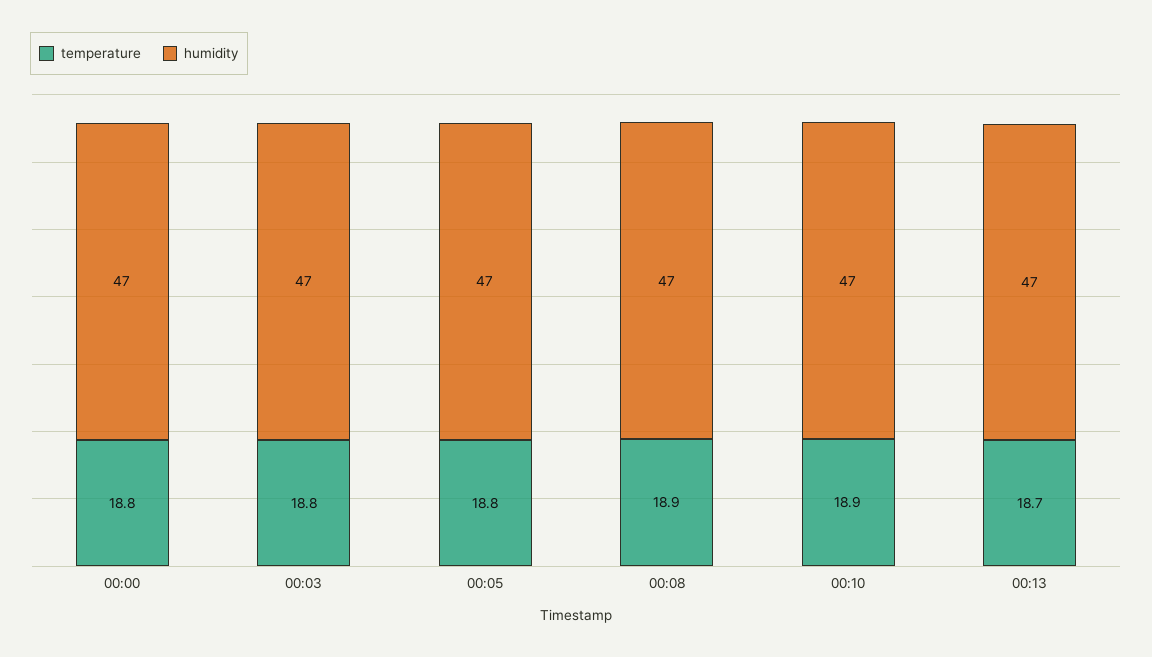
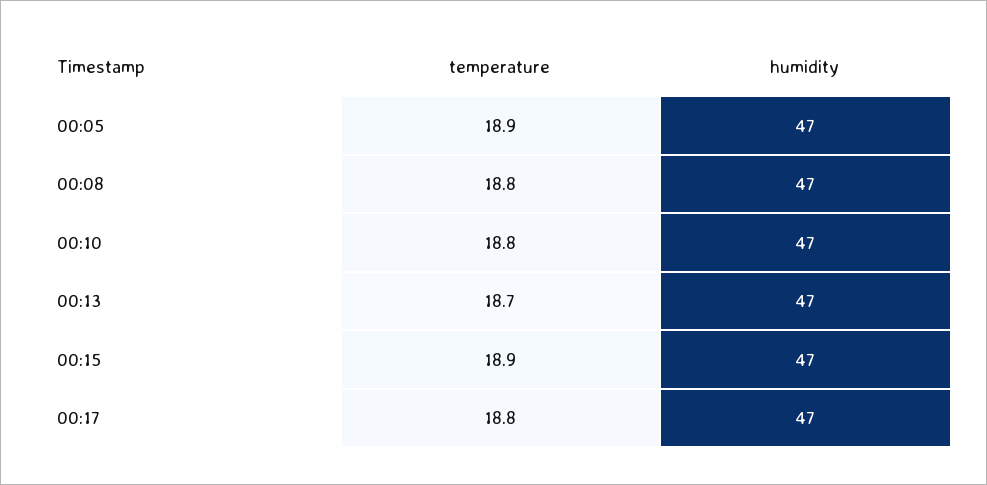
temperature, 00:00: 18.8 -> none
humidity, 00:00: 47 -> none
temperature, 00:03: 18.8 -> none
humidity, 00:03: 47 -> none
temperature, 00:05: 18.8 -> 18.9
temperature, 00:08: 18.9 -> 18.8
temperature, 00:10: 18.9 -> 18.8
temperature, 00:15: none -> 18.9
humidity, 00:15: none -> 47
temperature, 00:17: none -> 18.8
humidity, 00:17: none -> 47

